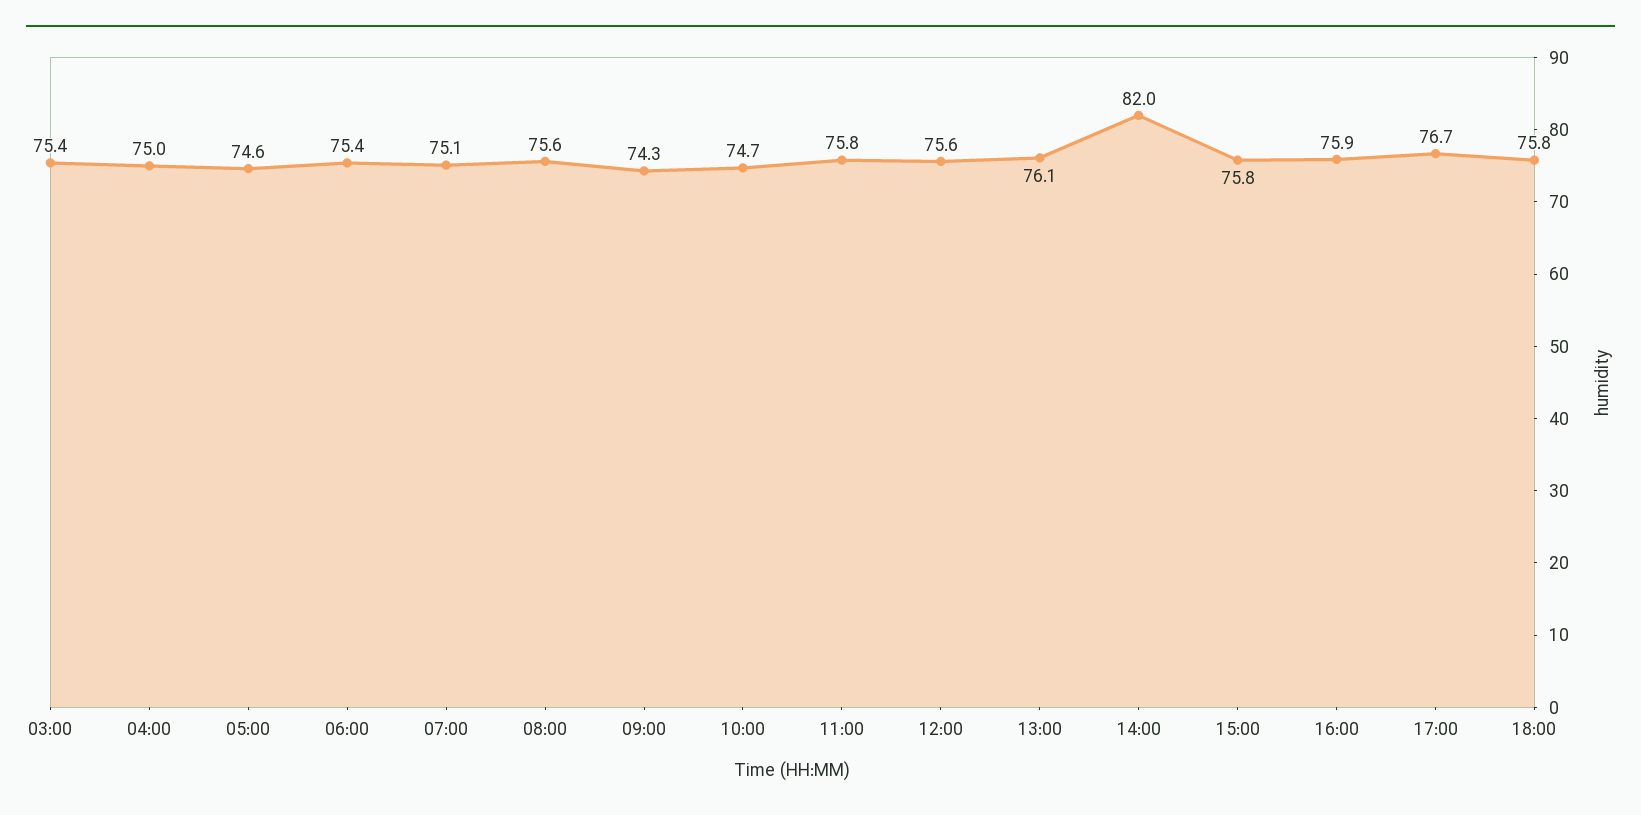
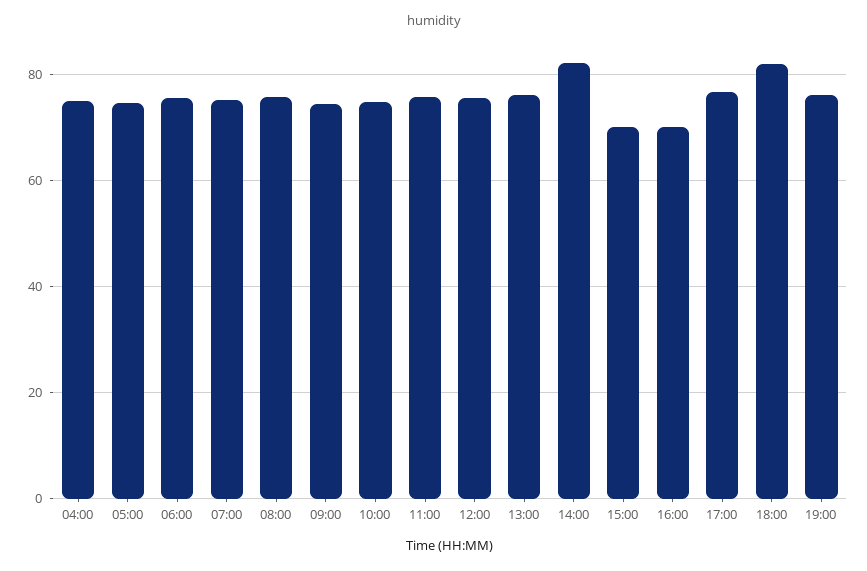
03:00: 75.4 -> none
15:00: 75.8 -> 70
16:00: 75.9 -> 70
18:00: 75.8 -> 82
19:00: none -> 76

